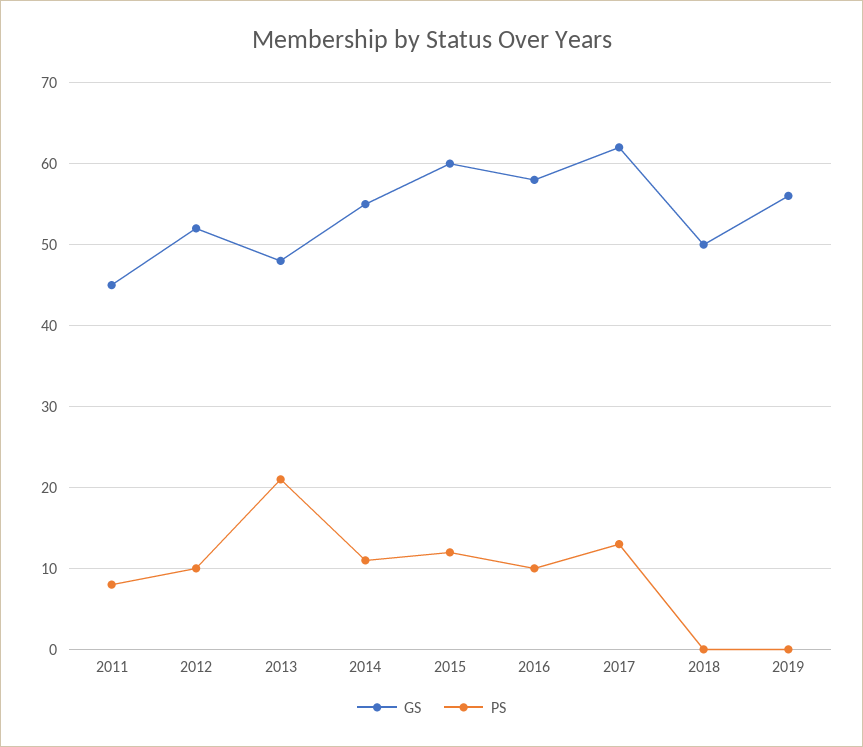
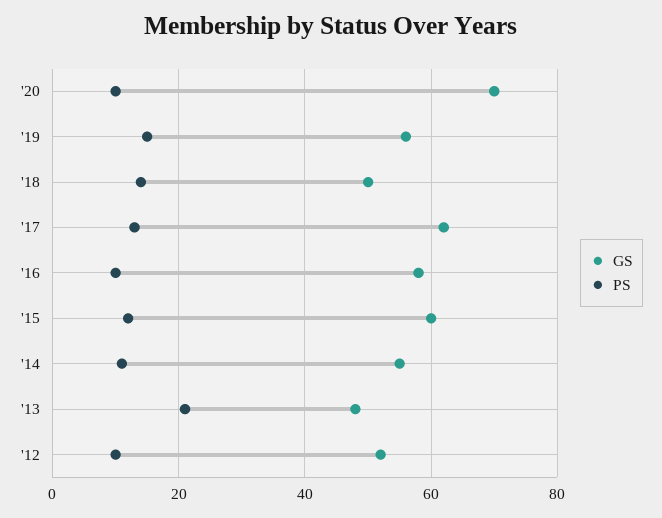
GS, 2011: 45 -> none
PS, 2011: 8 -> none
PS, 2018: 0 -> 15
PS, 2019: 0 -> 15
GS, '20: none -> 70
PS, '20: none -> 10

